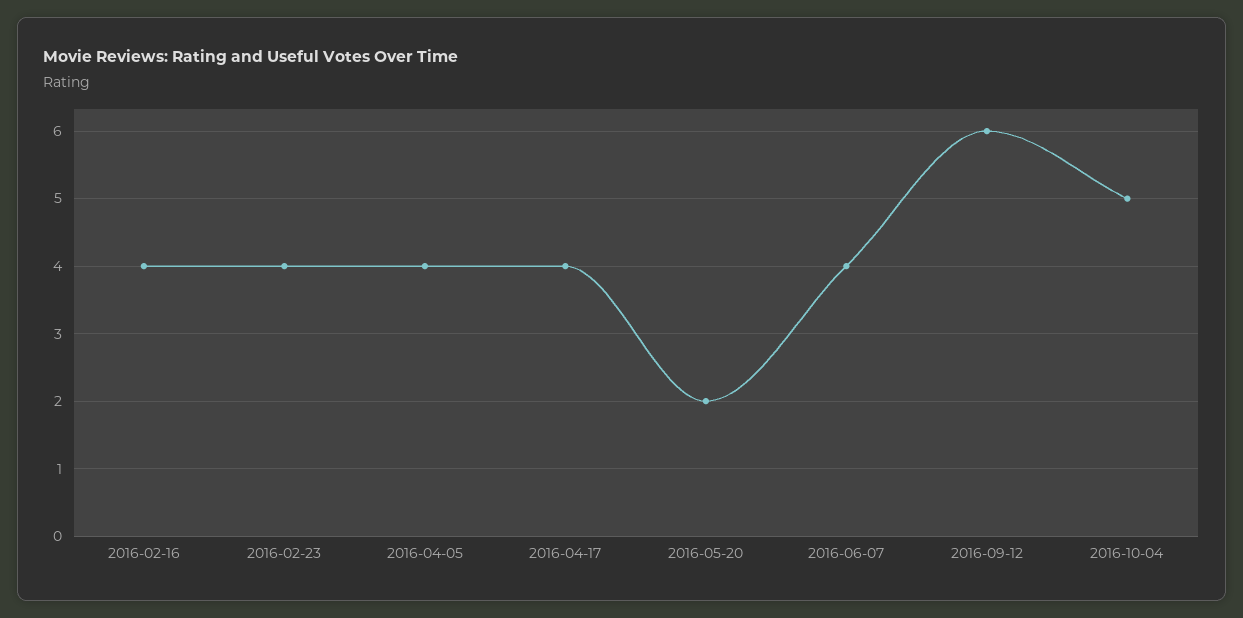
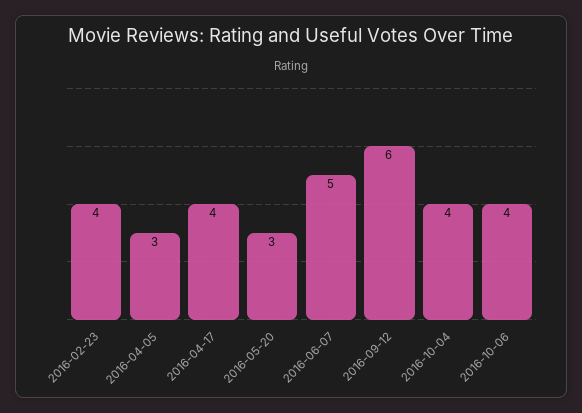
2016-02-16: 4 -> none
2016-04-05: 4 -> 3
2016-05-20: 2 -> 3
2016-06-07: 4 -> 5
2016-10-04: 5 -> 4
2016-10-06: none -> 4

